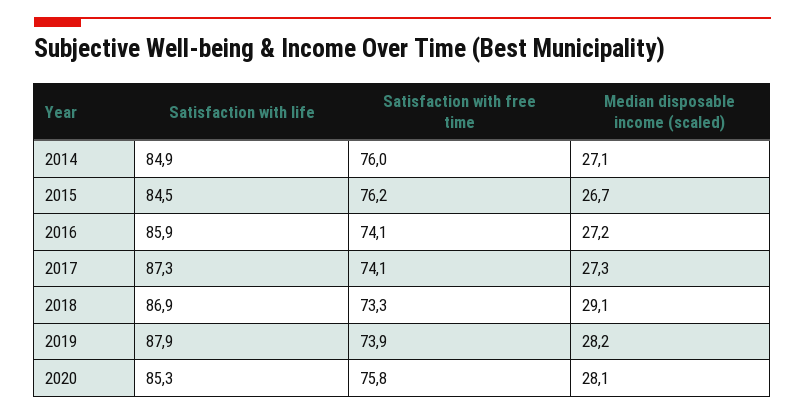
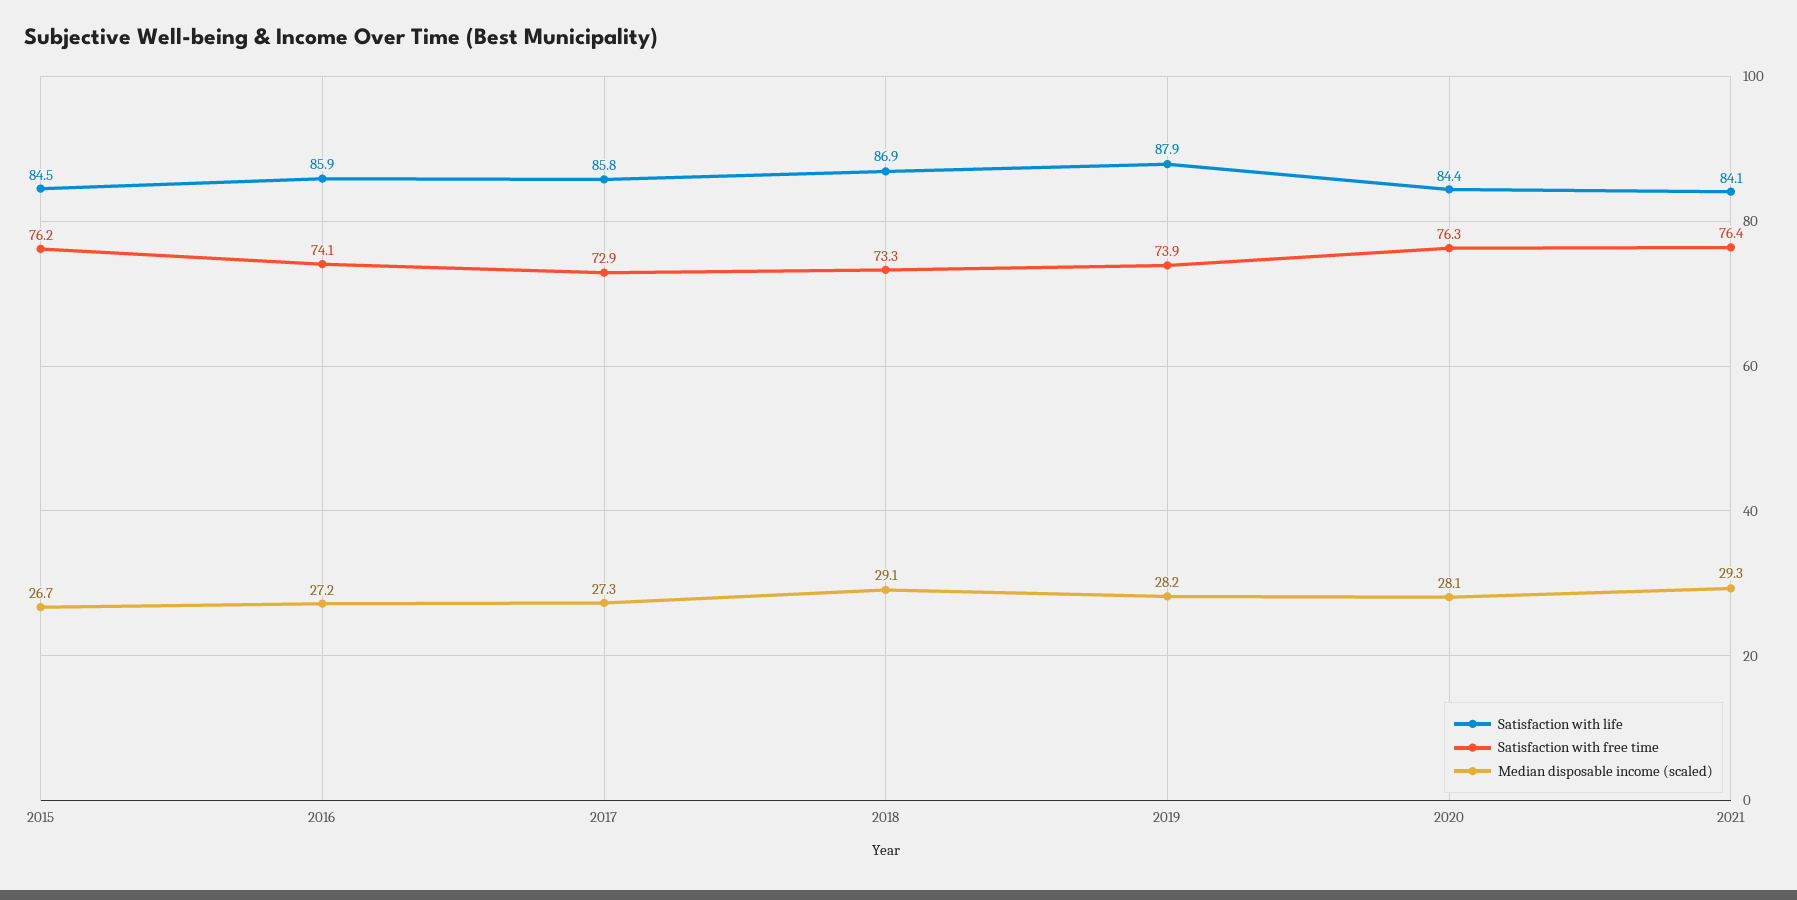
Satisfaction with life, 2014: 84.9 -> none
Satisfaction with free time, 2014: 76 -> none
Median disposable income (scaled), 2014: 27.1 -> none
Satisfaction with life, 2017: 87.3 -> 85.8
Satisfaction with free time, 2017: 74.1 -> 72.9
Satisfaction with life, 2020: 85.3 -> 84.4
Satisfaction with free time, 2020: 75.8 -> 76.3
Satisfaction with life, 2021: none -> 84.1
Satisfaction with free time, 2021: none -> 76.4
Median disposable income (scaled), 2021: none -> 29.3

